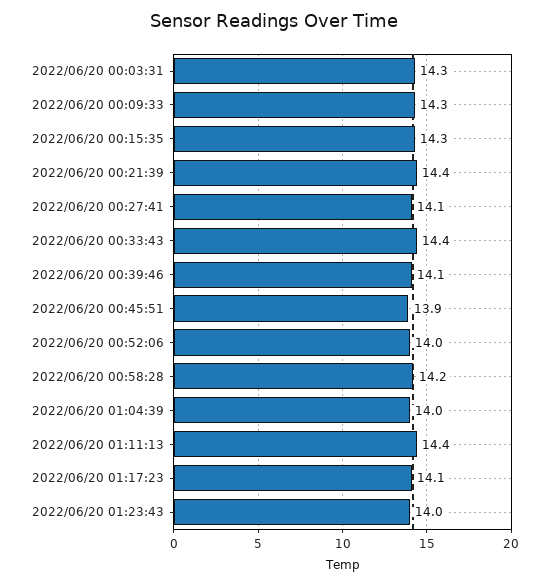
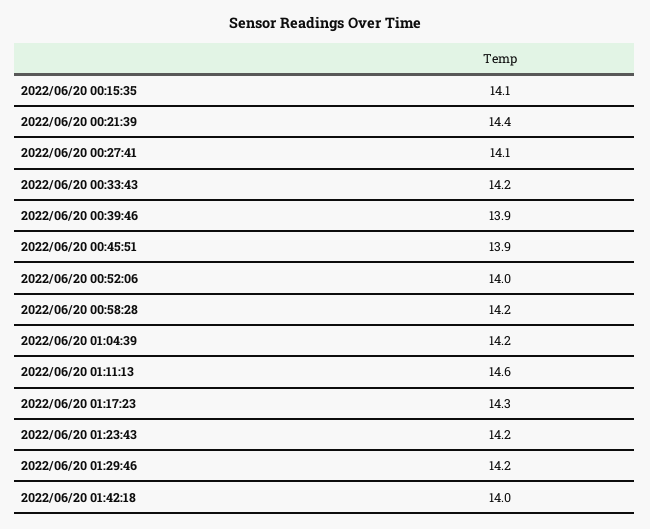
2022/06/20 00:03:31: 14.3 -> none
2022/06/20 00:09:33: 14.3 -> none
2022/06/20 00:15:35: 14.3 -> 14.1
2022/06/20 00:33:43: 14.4 -> 14.2
2022/06/20 00:39:46: 14.1 -> 13.9
2022/06/20 01:04:39: 14 -> 14.2
2022/06/20 01:11:13: 14.4 -> 14.6
2022/06/20 01:17:23: 14.1 -> 14.3
2022/06/20 01:23:43: 14 -> 14.2
2022/06/20 01:29:46: none -> 14.2
2022/06/20 01:42:18: none -> 14

